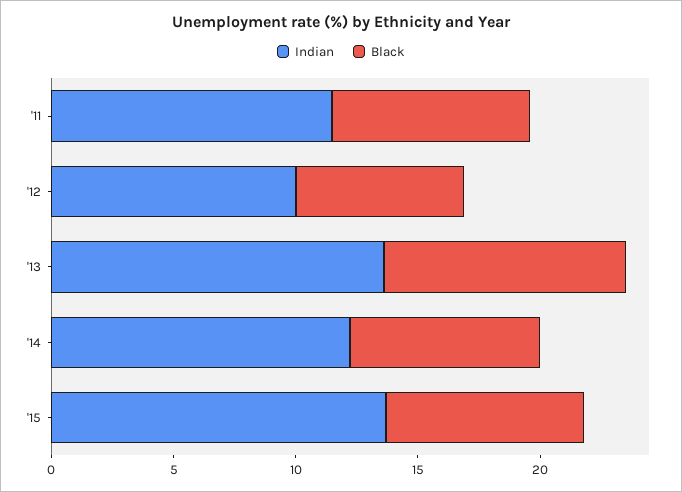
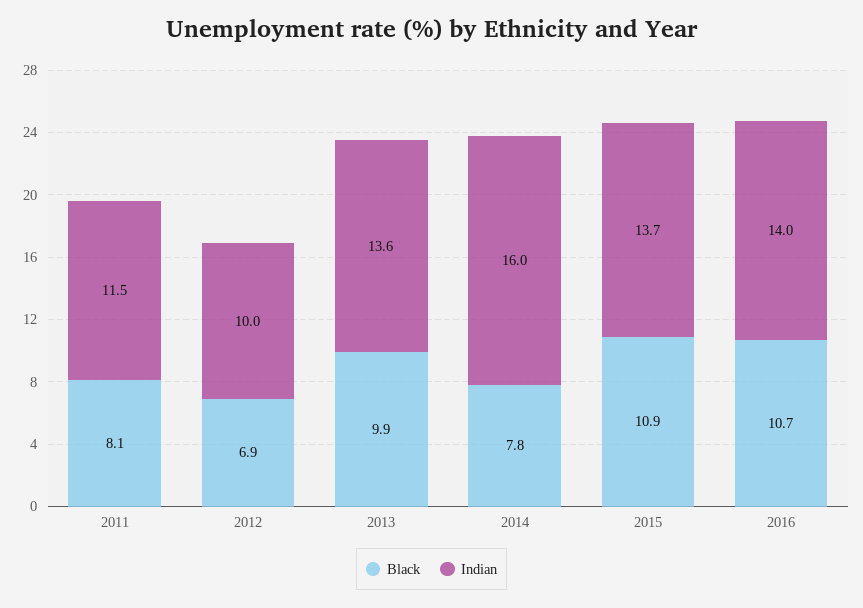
Indian, '14: 12 -> 16
Black, '15: 8 -> 10.9
Black, 2016: none -> 10.7
Indian, 2016: none -> 14

